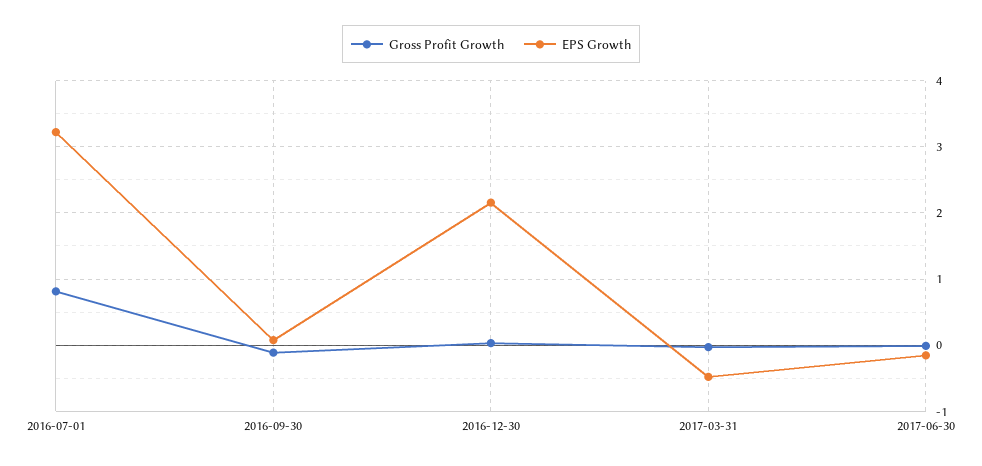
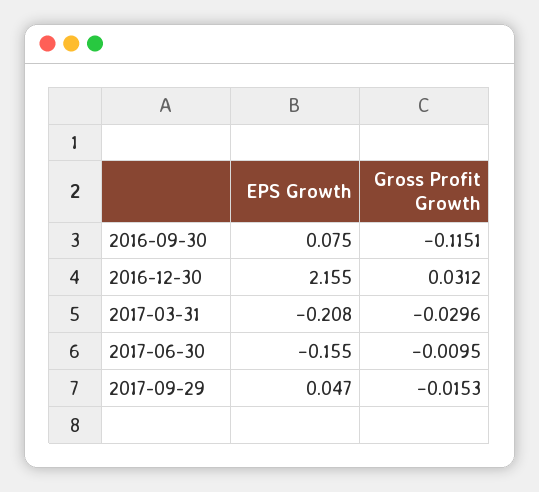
Gross Profit Growth, 2016-07-01: 0.8 -> none
EPS Growth, 2016-07-01: 3.2 -> none
EPS Growth, 2017-03-31: -0.5 -> -0.208
EPS Growth, 2017-09-29: none -> 0.047
Gross Profit Growth, 2017-09-29: none -> -0.0153

